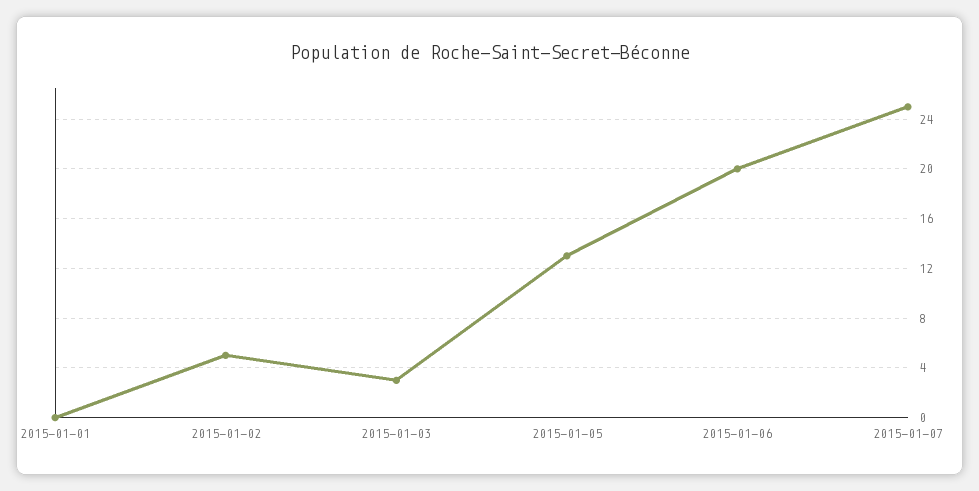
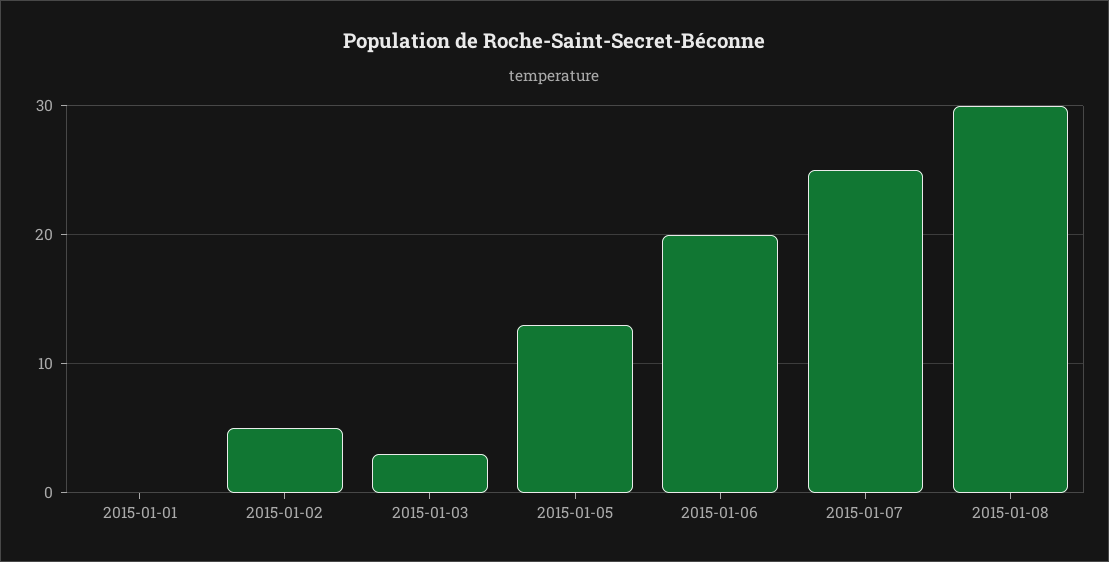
2015-01-08: none -> 30

